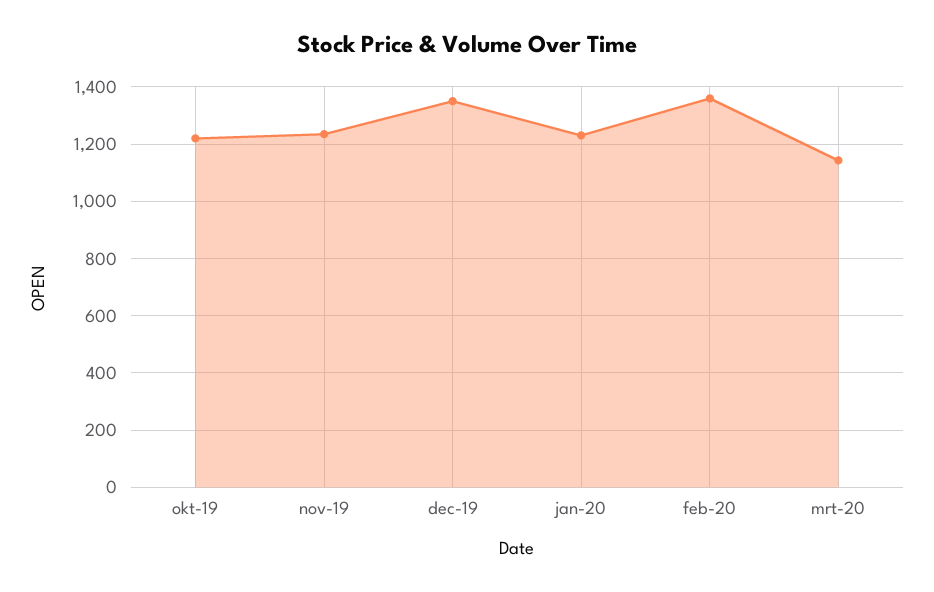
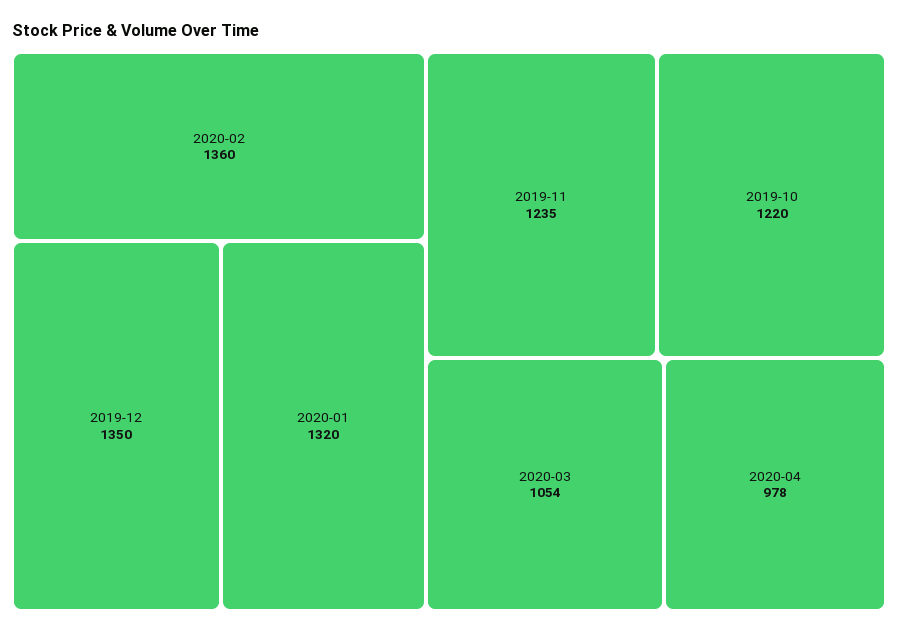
jan-20: 1225 -> 1320
mrt-20: 1150 -> 1054
2020-04: none -> 978

